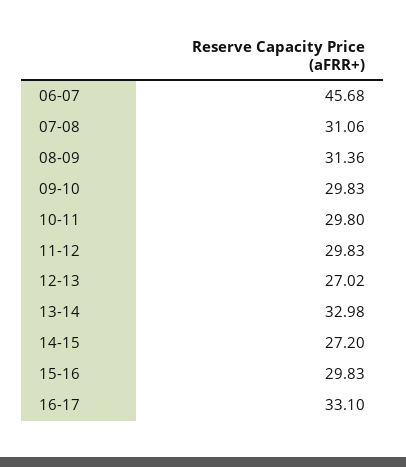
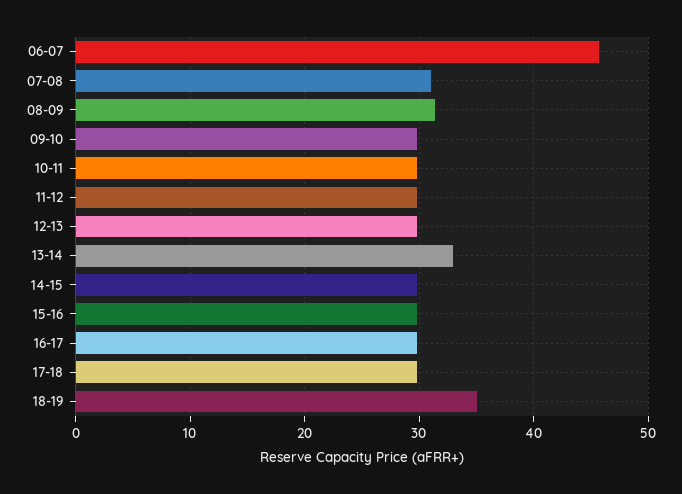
12-13: 27.02 -> 30
14-15: 27.2 -> 30
16-17: 33.1 -> 30
17-18: none -> 30
18-19: none -> 35

